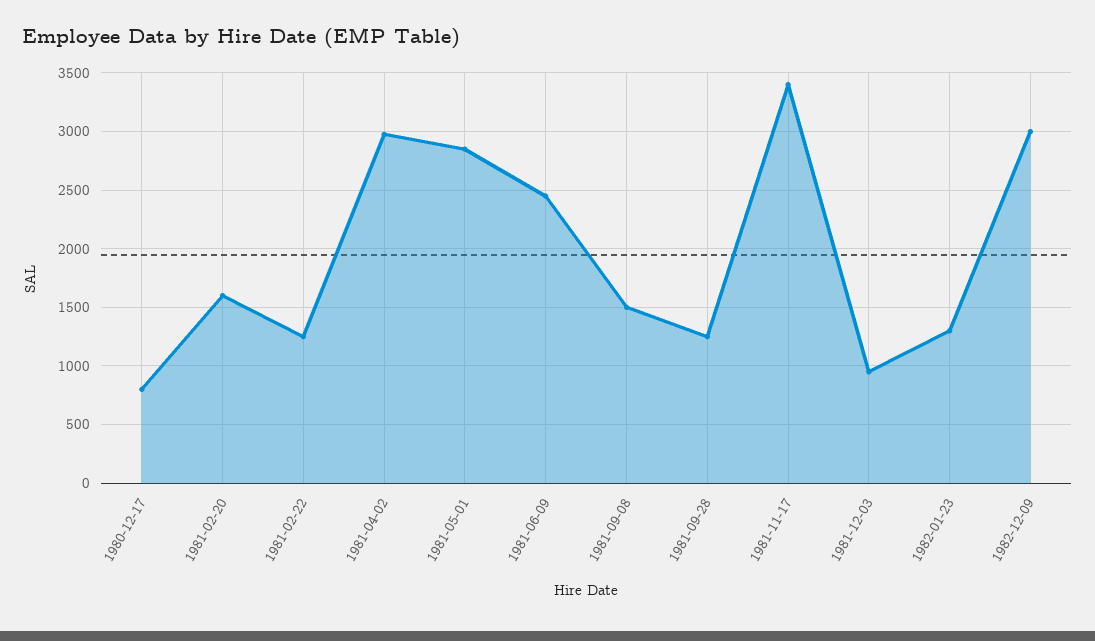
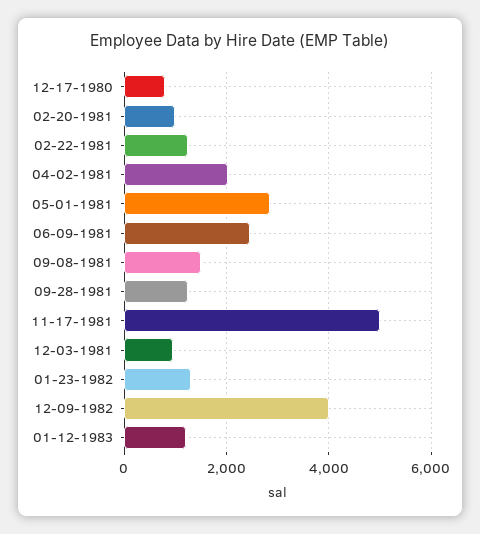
1981-02-20: 1600 -> 1000
1981-04-02: 3000 -> 2000
1981-11-17: 3400 -> 5000
1982-12-09: 3000 -> 4000
01-12-1983: none -> 1200

